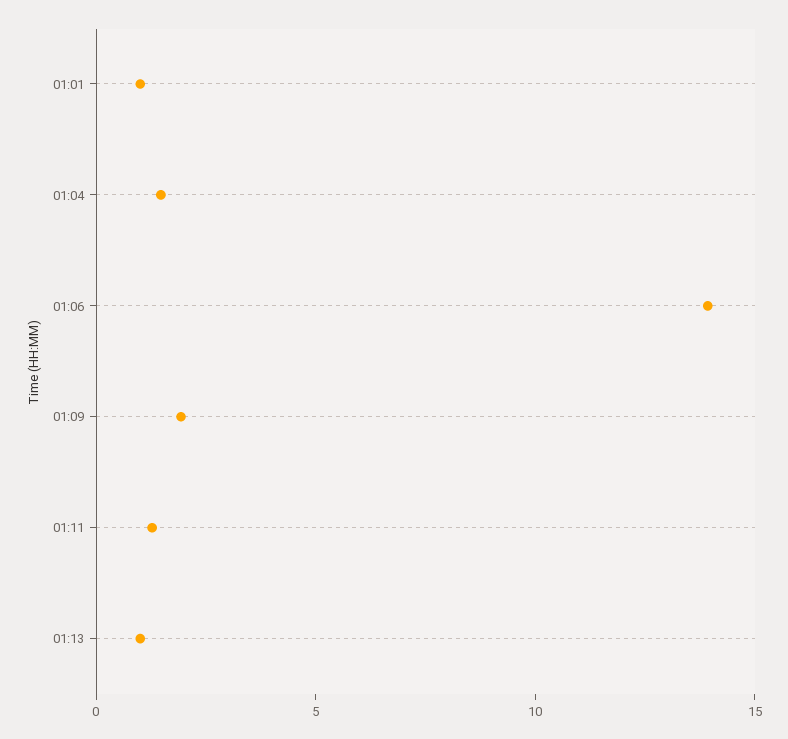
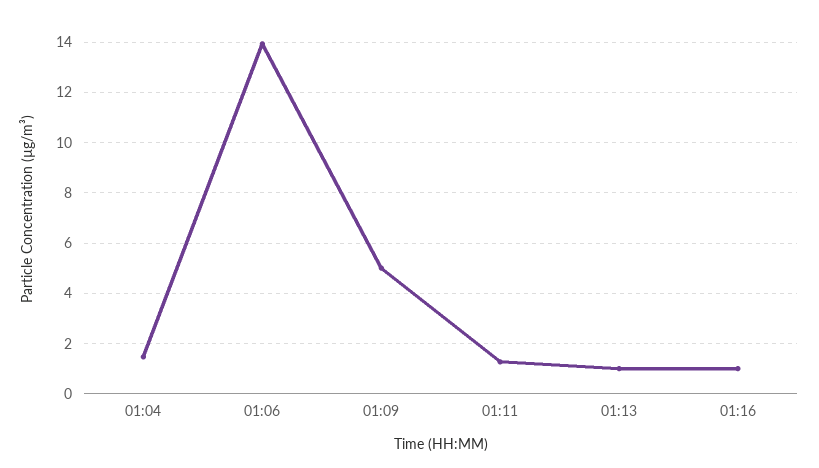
01:01: 1 -> none
01:09: 2 -> 5
01:16: none -> 1

